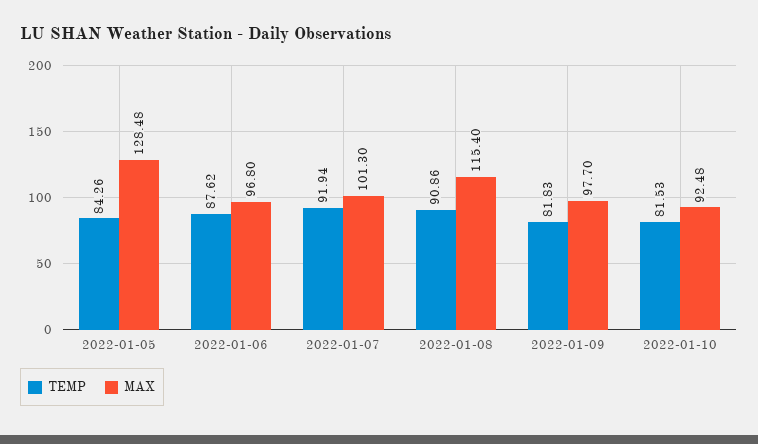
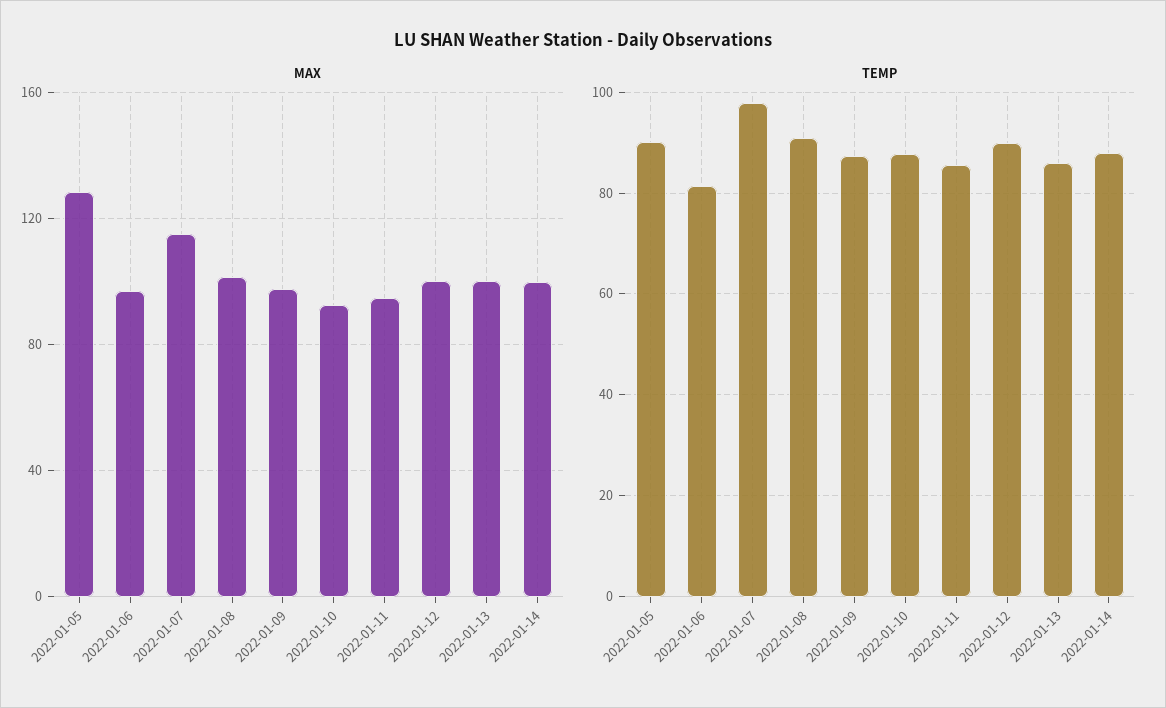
TEMP, 2022-01-05: 84.26 -> 90
TEMP, 2022-01-06: 87.62 -> 82
TEMP, 2022-01-07: 91.94 -> 98
MAX, 2022-01-07: 101.3 -> 115
MAX, 2022-01-08: 115.4 -> 100
TEMP, 2022-01-09: 81.83 -> 88
TEMP, 2022-01-10: 81.53 -> 88
MAX, 2022-01-11: none -> 95
MAX, 2022-01-12: none -> 100
MAX, 2022-01-13: none -> 100
MAX, 2022-01-14: none -> 100
TEMP, 2022-01-11: none -> 86
TEMP, 2022-01-12: none -> 90
TEMP, 2022-01-13: none -> 86
TEMP, 2022-01-14: none -> 88

